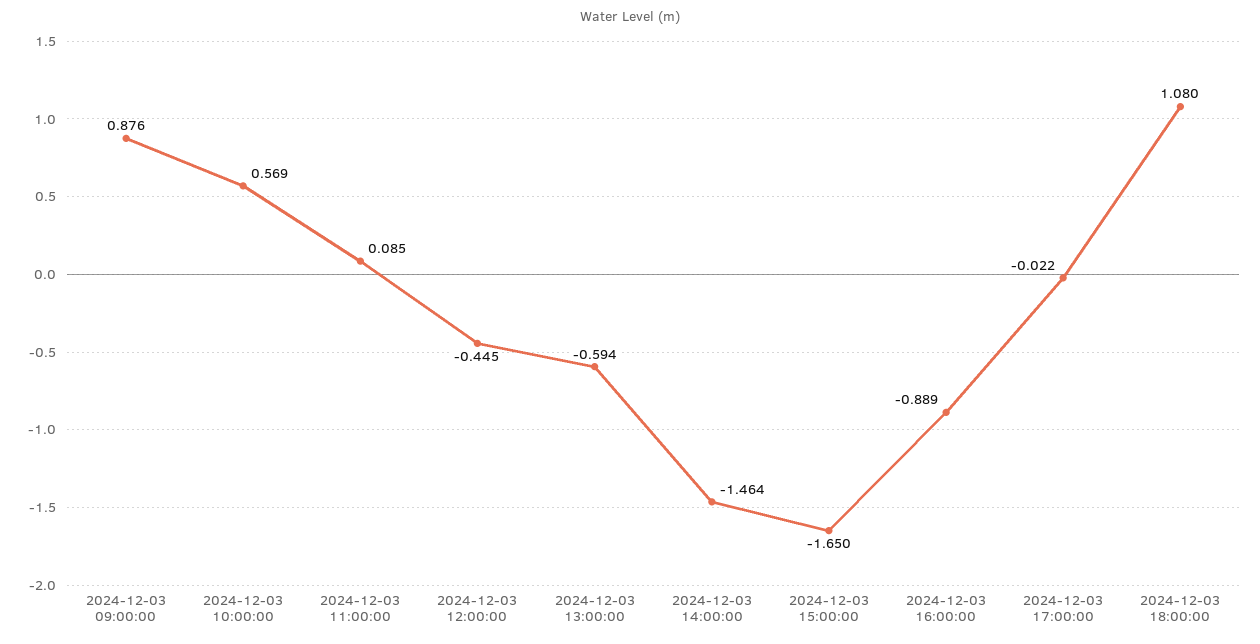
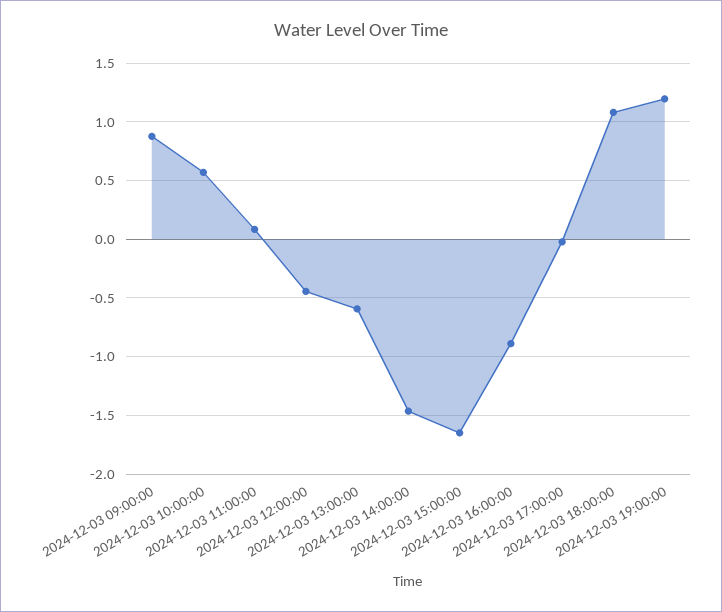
2024-12-03 19:00:00: none -> 1.2

